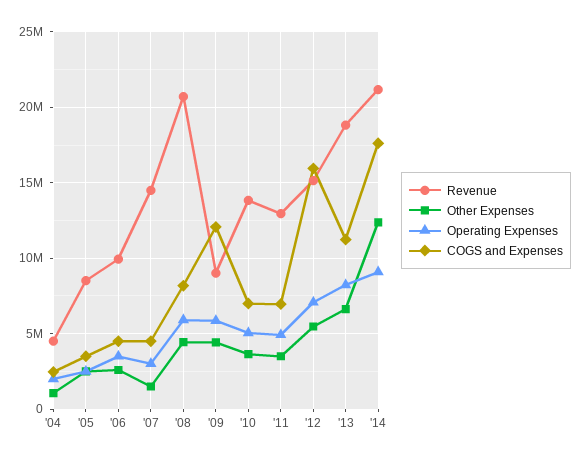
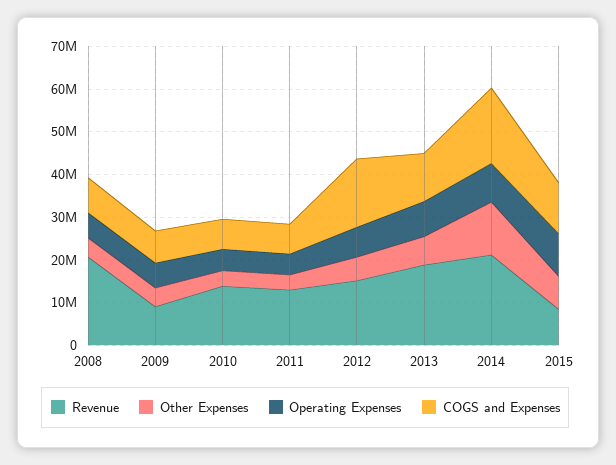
Revenue, '04: 4500000 -> none
Other Expenses, '04: 1000000 -> none
Operating Expenses, '04: 2000000 -> none
COGS and Expenses, '04: 2500000 -> none
Revenue, '05: 8500000 -> none
Other Expenses, '05: 2500000 -> none
Operating Expenses, '05: 2500000 -> none
COGS and Expenses, '05: 3500000 -> none
Revenue, '06: 10000000 -> none
Other Expenses, '06: 2500000 -> none
Operating Expenses, '06: 3500000 -> none
COGS and Expenses, '06: 4500000 -> none
Revenue, '07: 14500000 -> none
Other Expenses, '07: 1500000 -> none
Operating Expenses, '07: 3000000 -> none
COGS and Expenses, '07: 4500000 -> none
COGS and Expenses, '09: 12000000 -> 8000000
Revenue, 2015: none -> 8000000
Other Expenses, 2015: none -> 8000000
Operating Expenses, 2015: none -> 10000000
COGS and Expenses, 2015: none -> 12000000

